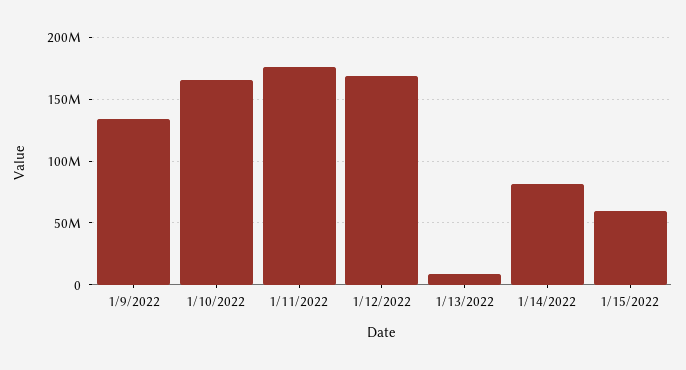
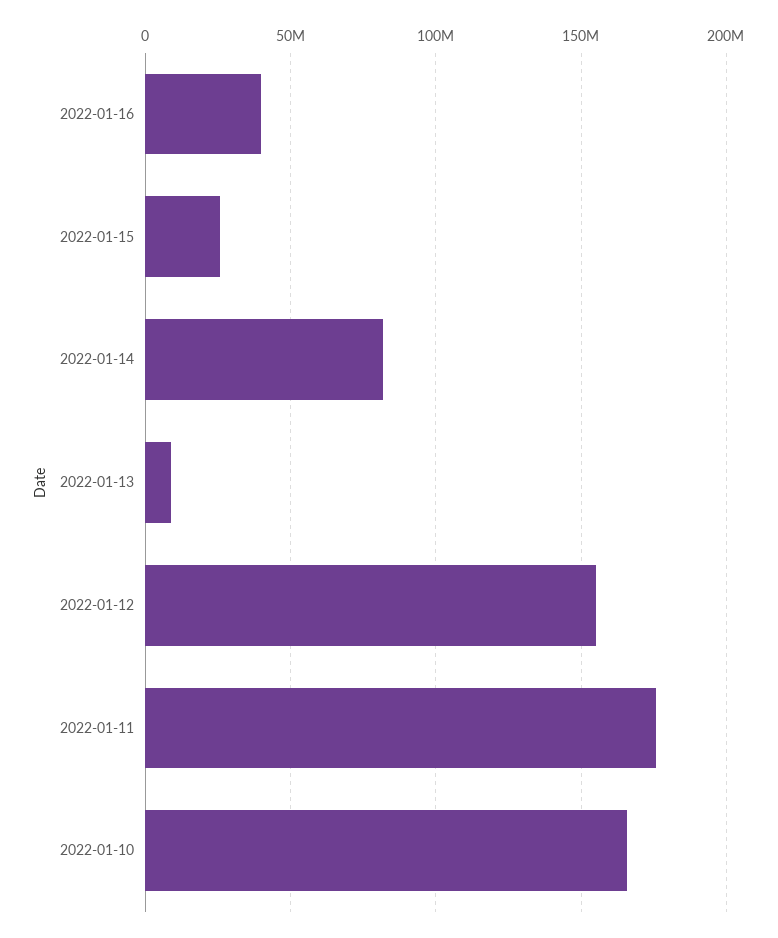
1/9/2022: 135000000 -> none
1/12/2022: 170000000 -> 155000000
1/15/2022: 60000000 -> 25000000
2022-01-16: none -> 40000000

